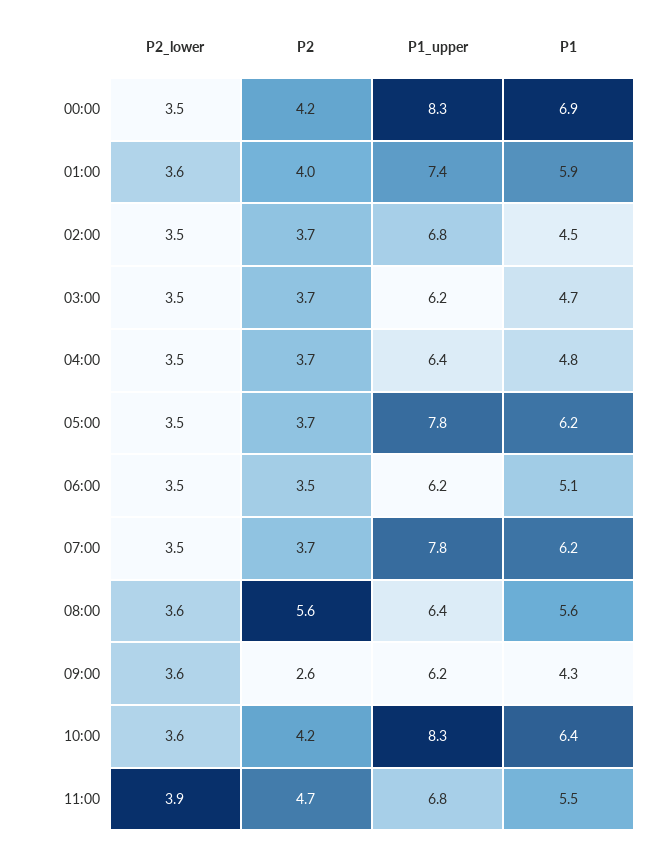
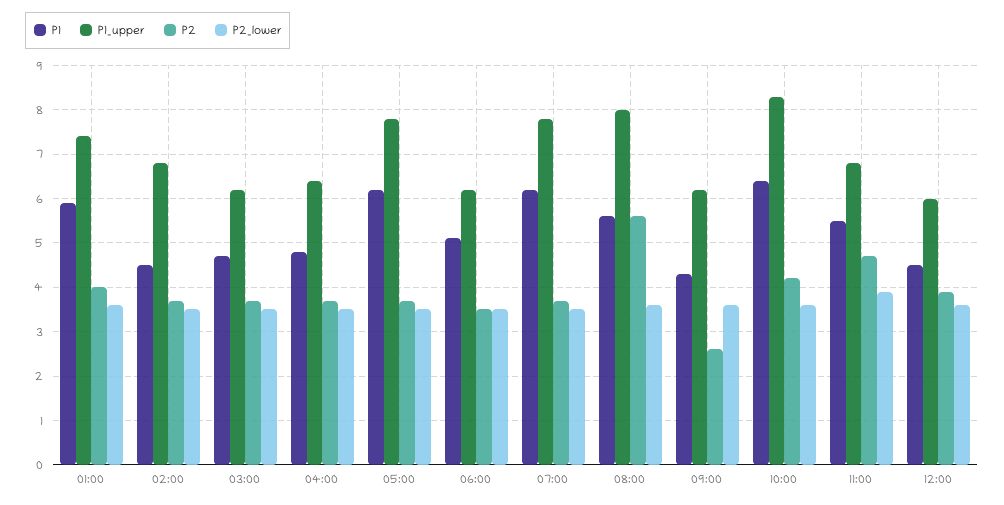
P2_lower, 00:00: 3.5 -> none
P2, 00:00: 4.2 -> none
P1_upper, 00:00: 8.3 -> none
P1, 00:00: 6.9 -> none
P1_upper, 08:00: 6.4 -> 8
P1, 12:00: none -> 4.5
P1_upper, 12:00: none -> 6
P2, 12:00: none -> 4
P2_lower, 12:00: none -> 3.5

